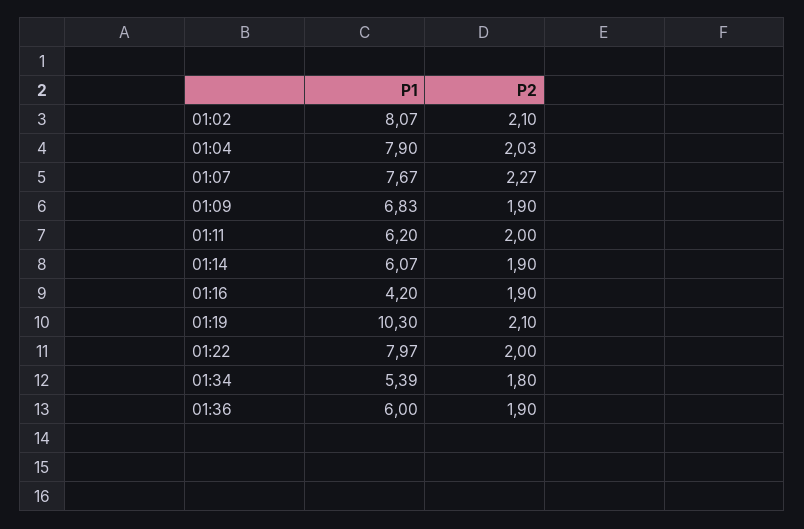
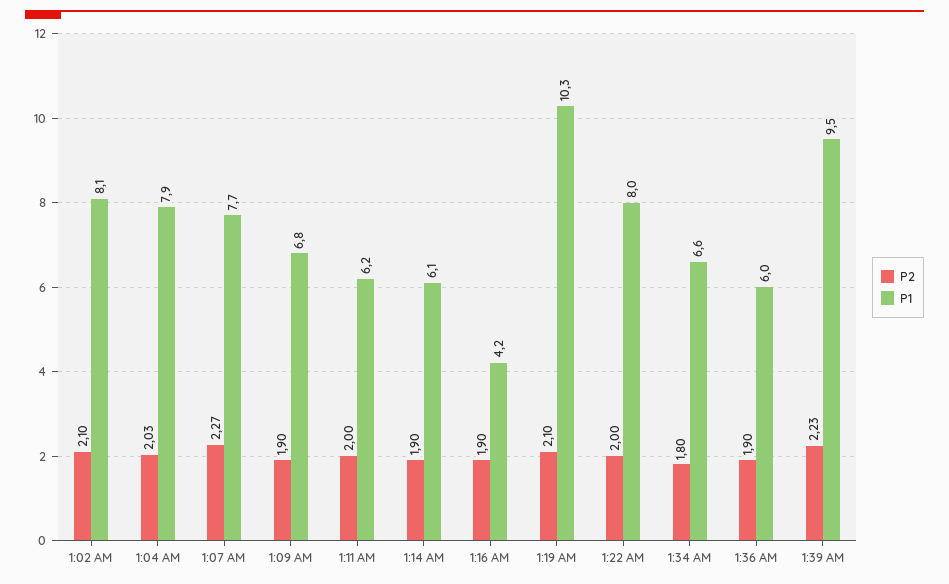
P1, 01:34: 5.39 -> 6.6
P2, 1:39 AM: none -> 2.23
P1, 1:39 AM: none -> 9.5

